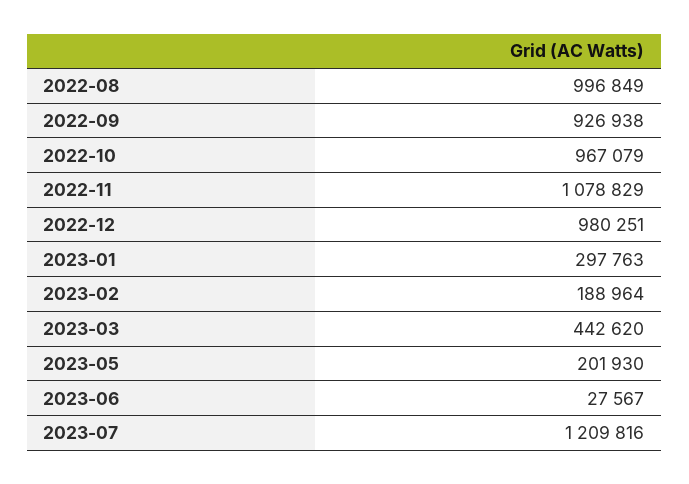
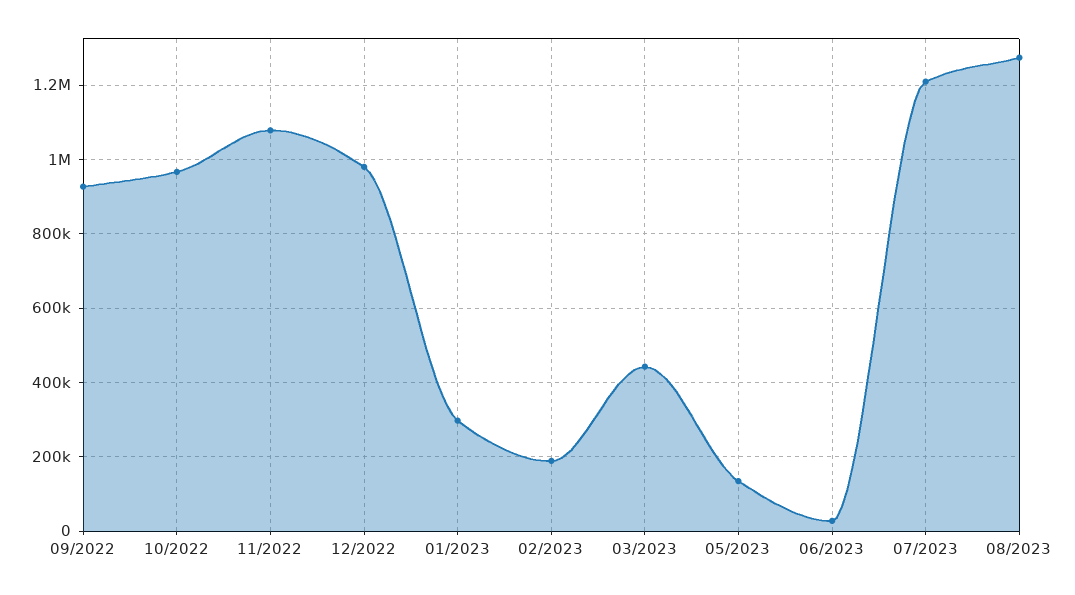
2022-08: 996849 -> none
2023-05: 201930 -> 140000
08/2023: none -> 1280000

